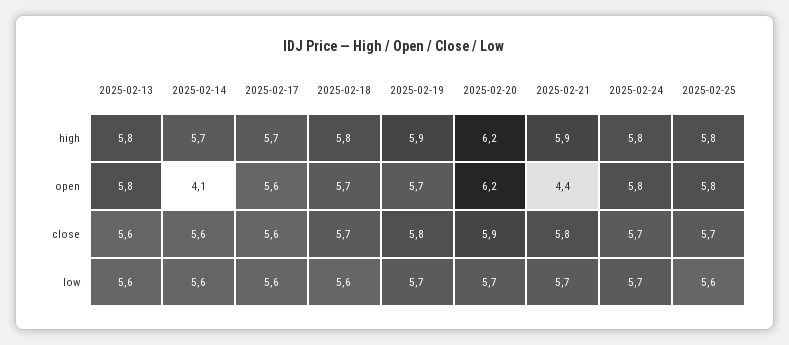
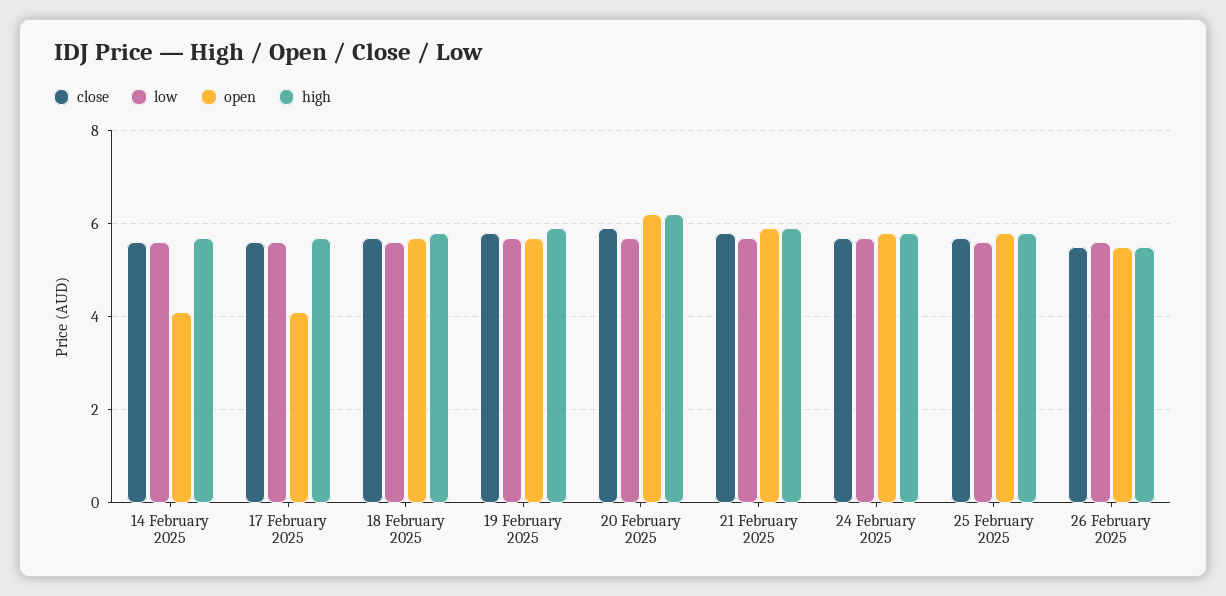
high, 2025-02-13: 5.8 -> none
open, 2025-02-13: 5.8 -> none
open, 2025-02-17: 5.6 -> 4
open, 2025-02-21: 4.4 -> 6
close, 2025-02-13: 5.6 -> none
low, 2025-02-13: 5.6 -> none
close, 26 February 2025: none -> 5.5
low, 26 February 2025: none -> 5.5
open, 26 February 2025: none -> 5.5
high, 26 February 2025: none -> 5.5

